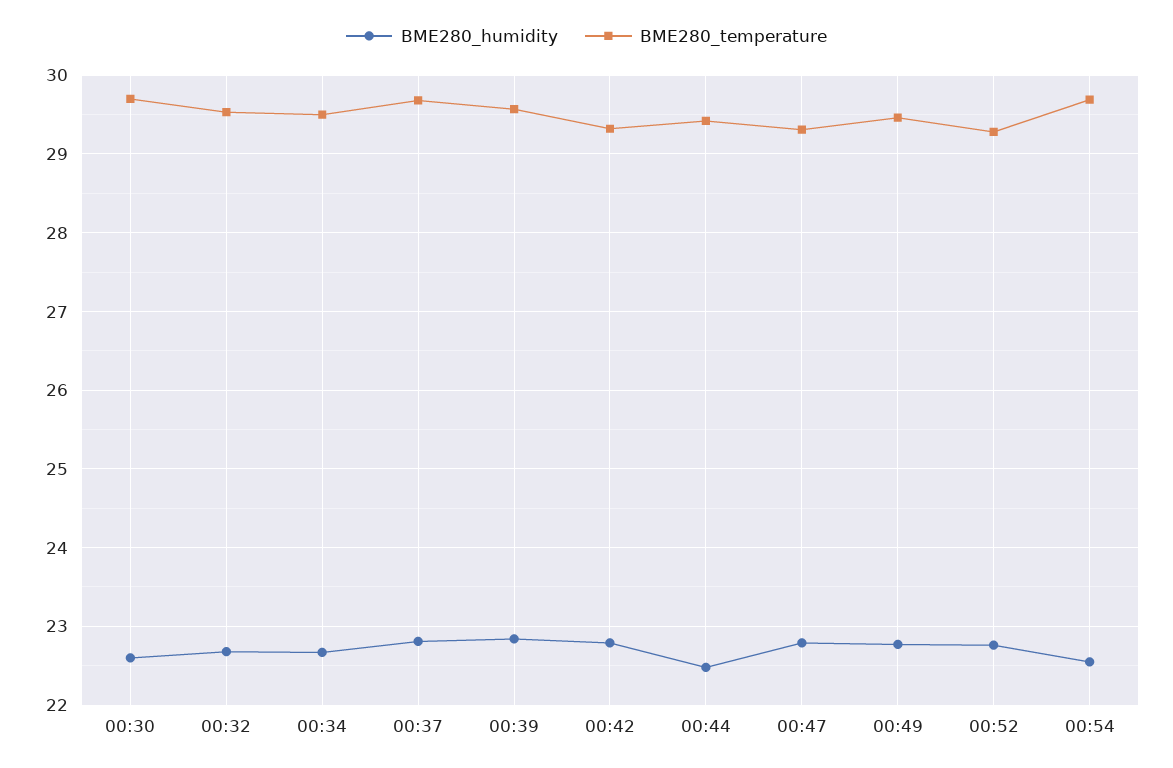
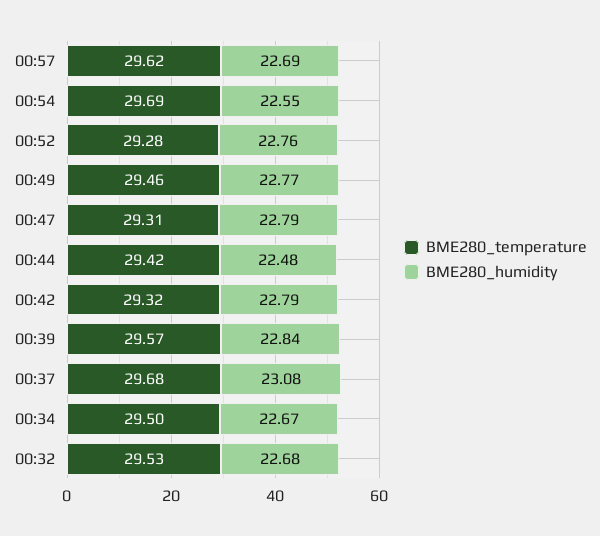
BME280_humidity, 00:30: 22.6 -> none
BME280_temperature, 00:30: 29.7 -> none
BME280_humidity, 00:37: 22.8 -> 23.08
BME280_temperature, 00:57: none -> 29.62
BME280_humidity, 00:57: none -> 22.69

